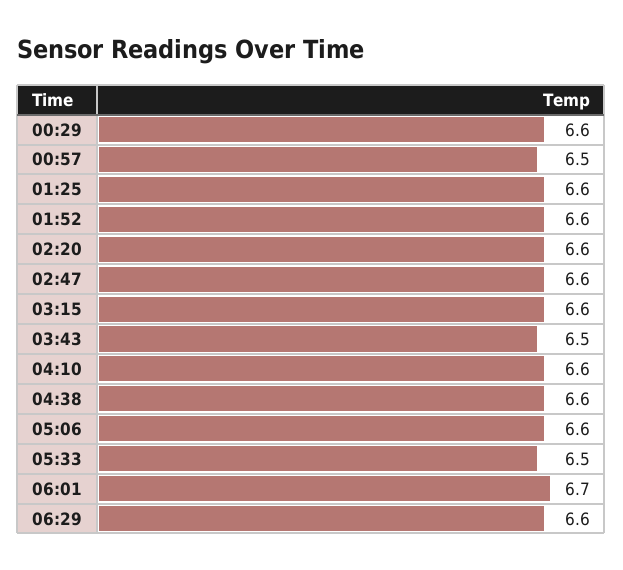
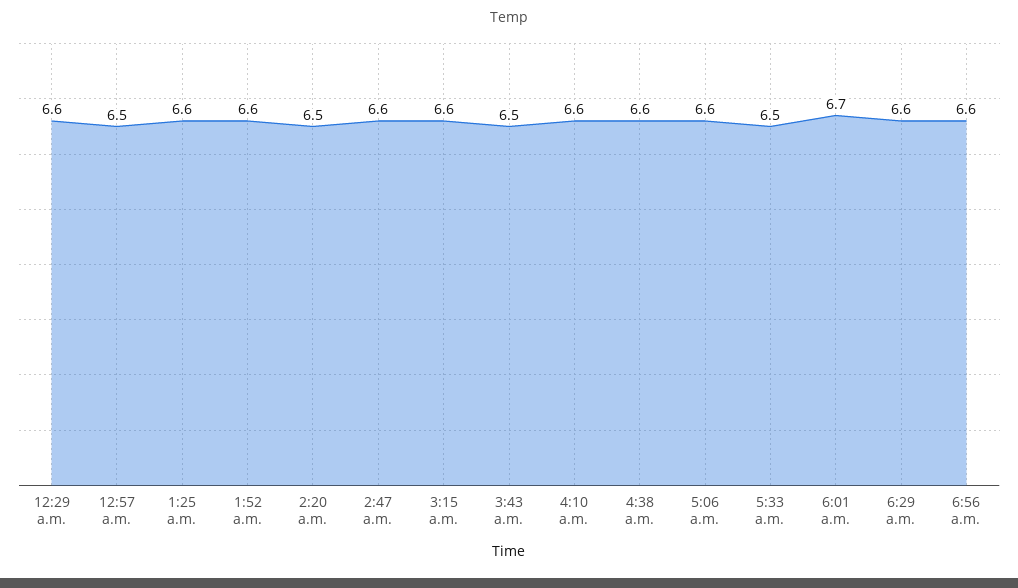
02:20: 6.6 -> 6.5
6:56 a.m.: none -> 6.6

